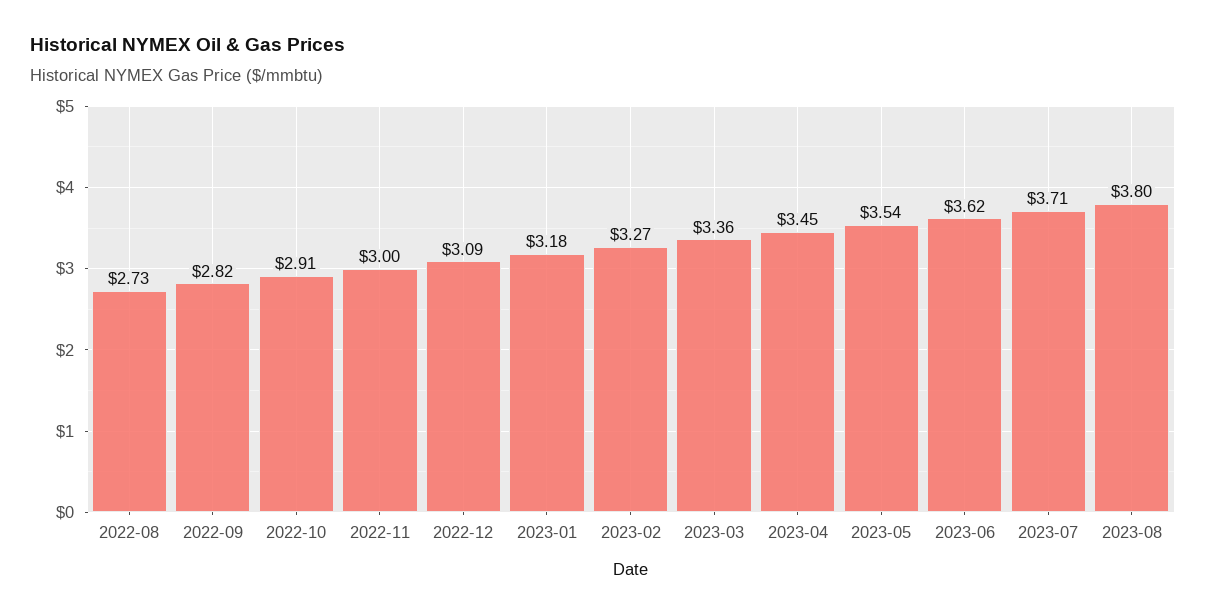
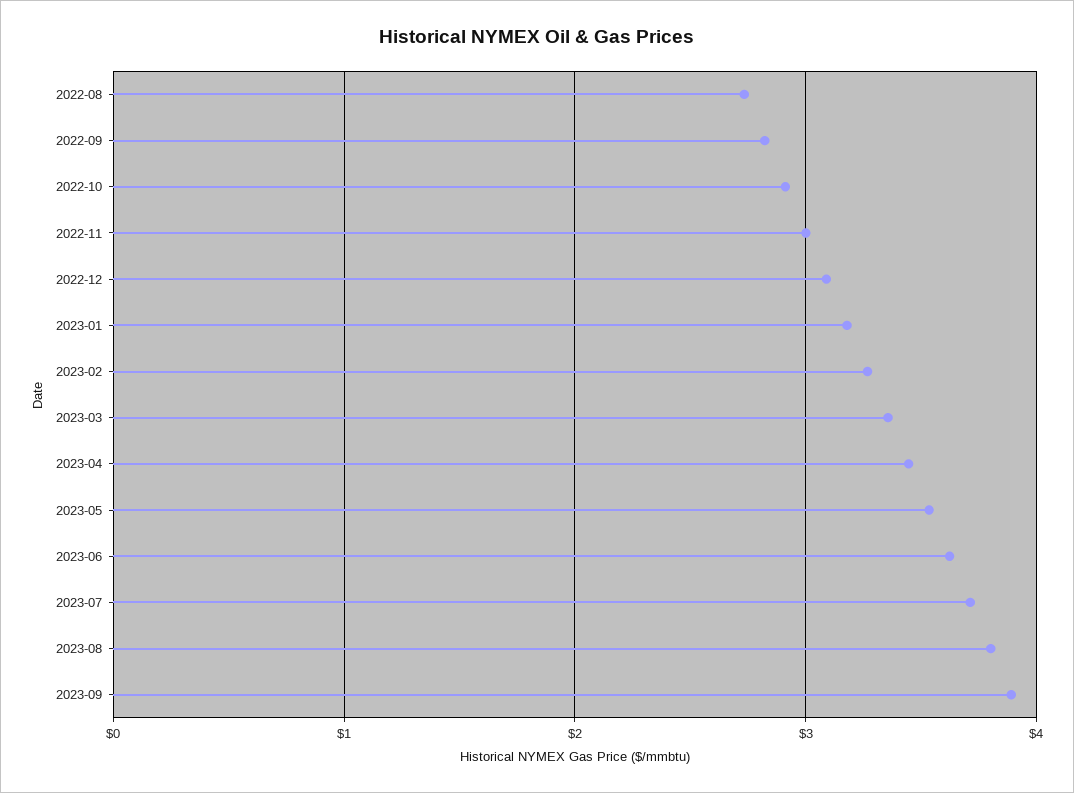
2023-09: none -> 3.9

